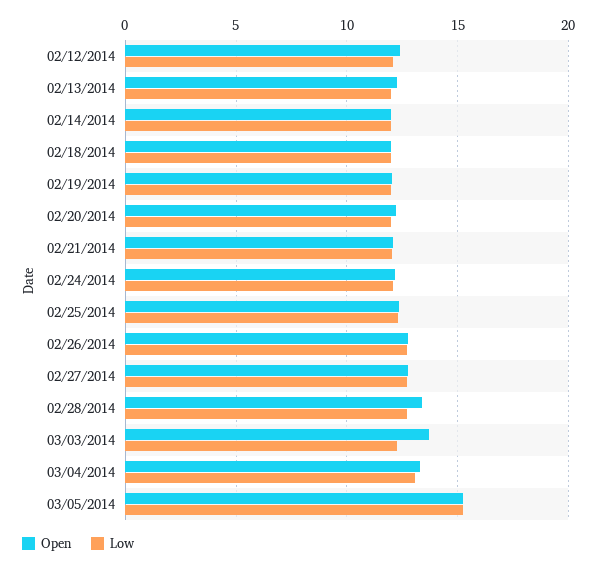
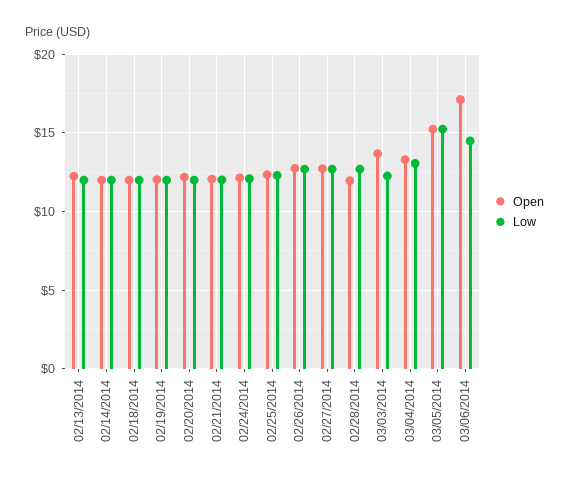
Open, 02/12/2014: 12.5 -> none
Low, 02/12/2014: 12 -> none
Open, 02/28/2014: 13.5 -> 12
Open, 03/06/2014: none -> 17
Low, 03/06/2014: none -> 14.5

